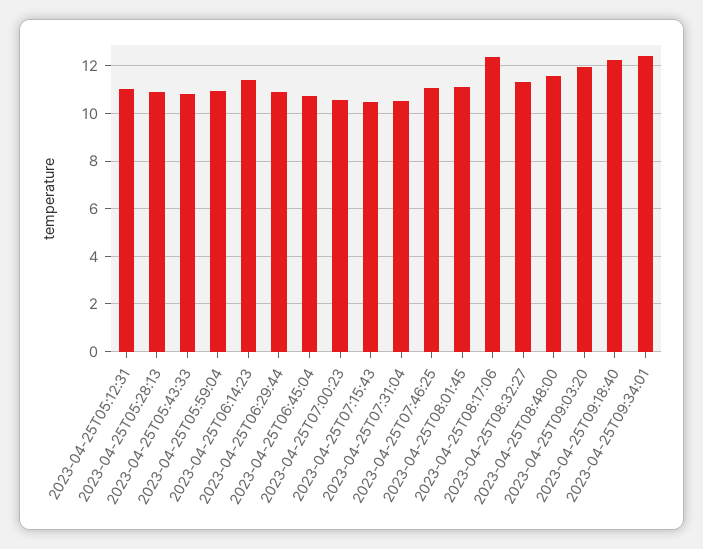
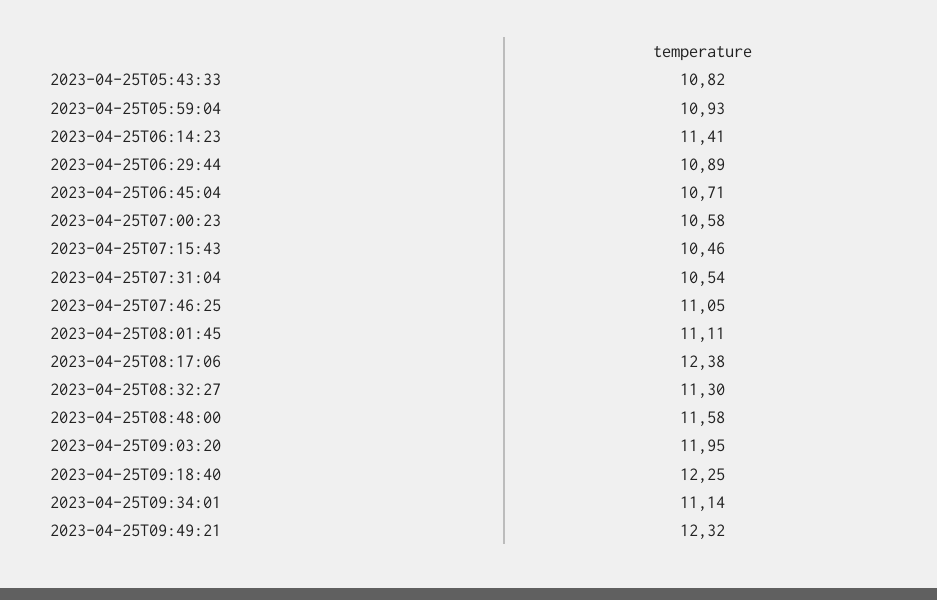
2023-04-25T05:12:31: 11 -> none
2023-04-25T05:28:13: 11 -> none
2023-04-25T09:34:01: 12.5 -> 11.14
2023-04-25T09:49:21: none -> 12.32

